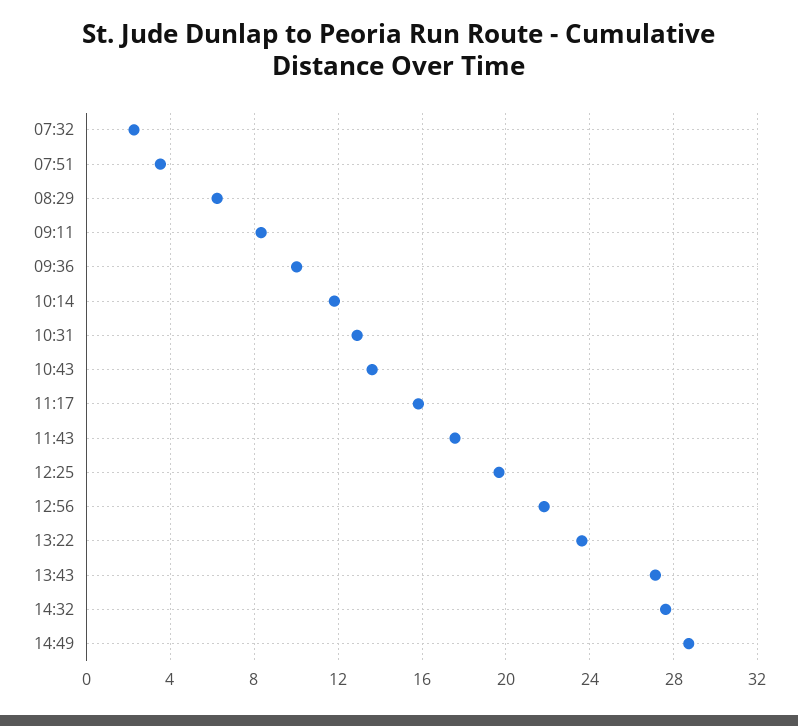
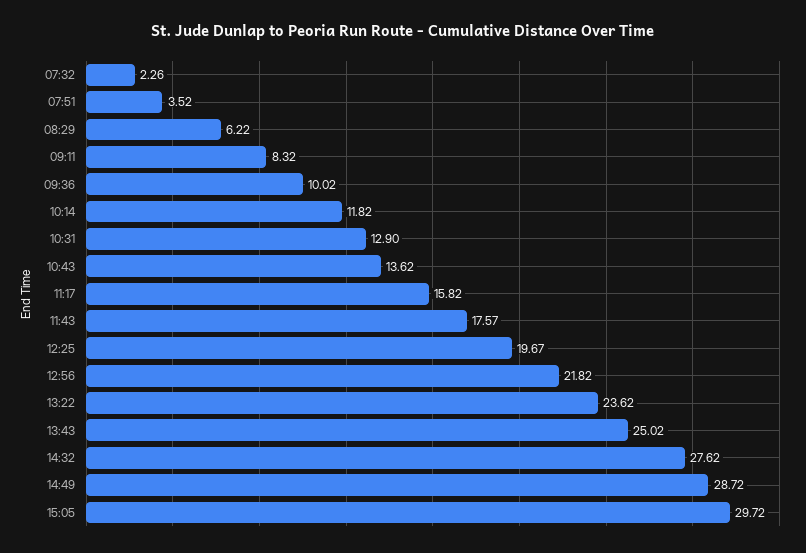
13:43: 27 -> 25.02
15:05: none -> 29.72

